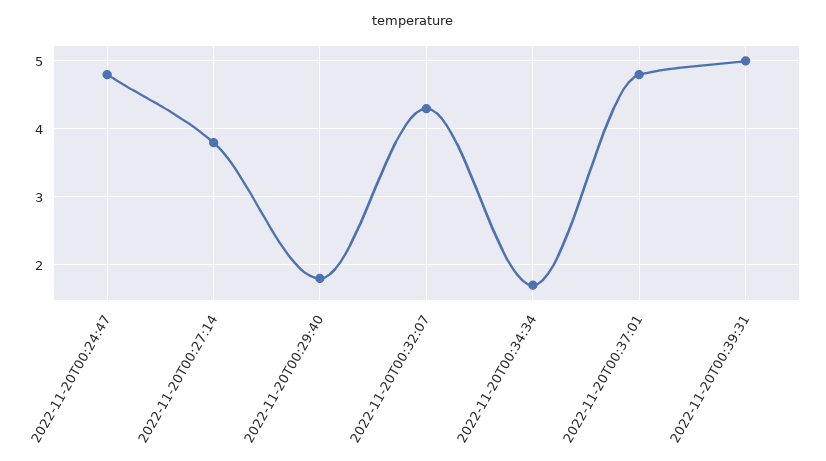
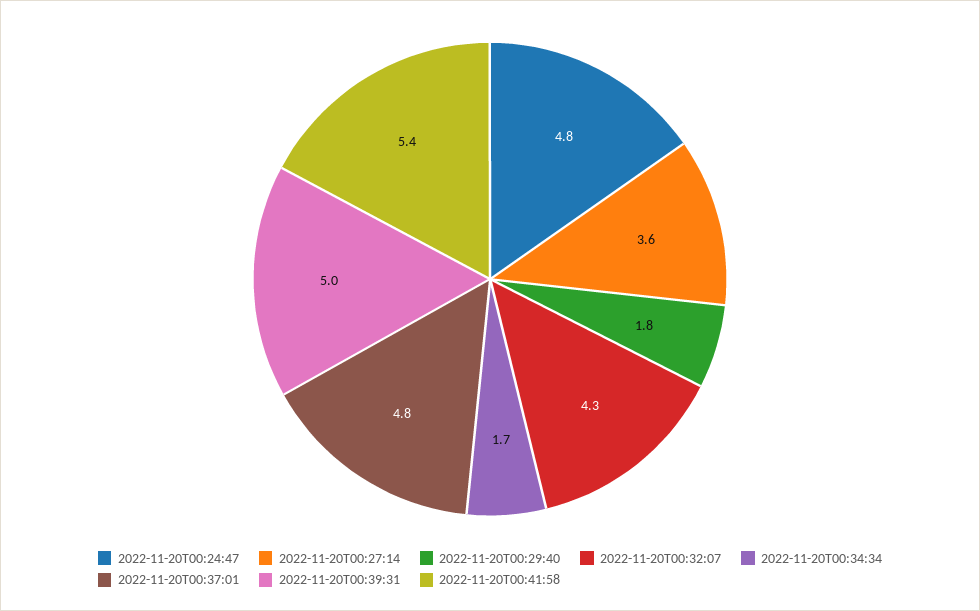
2022-11-20T00:27:14: 3.8 -> 3.6
2022-11-20T00:41:58: none -> 5.4

